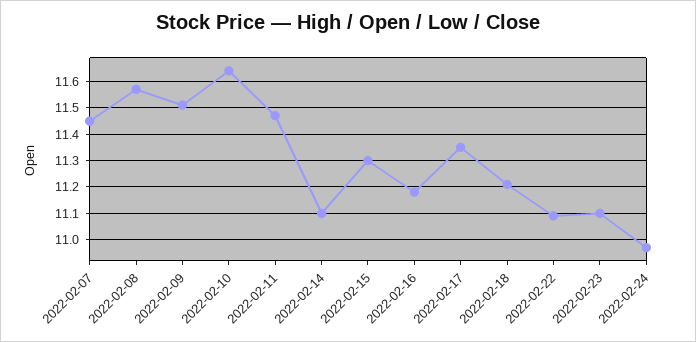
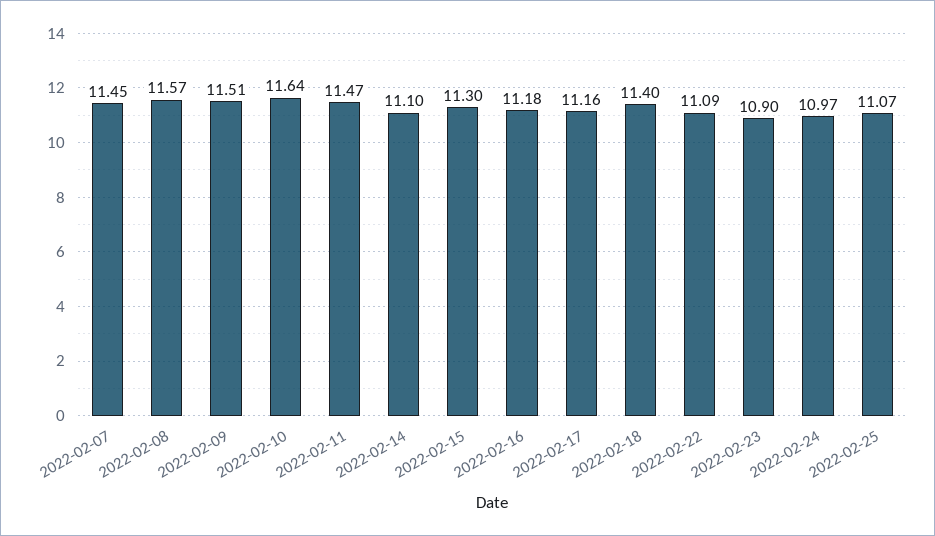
2022-02-17: 11.35 -> 11.16
2022-02-18: 11.2 -> 11.4
2022-02-23: 11.1 -> 10.9
2022-02-25: none -> 11.07

